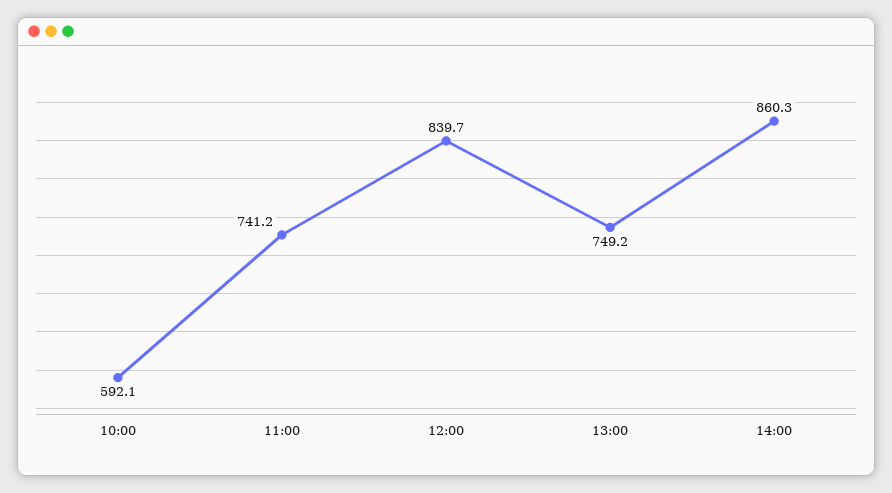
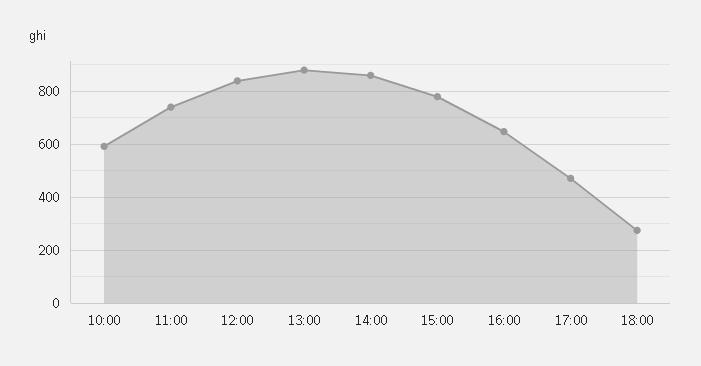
13:00: 749.2 -> 875
15:00: none -> 775
16:00: none -> 650
17:00: none -> 475
18:00: none -> 275

